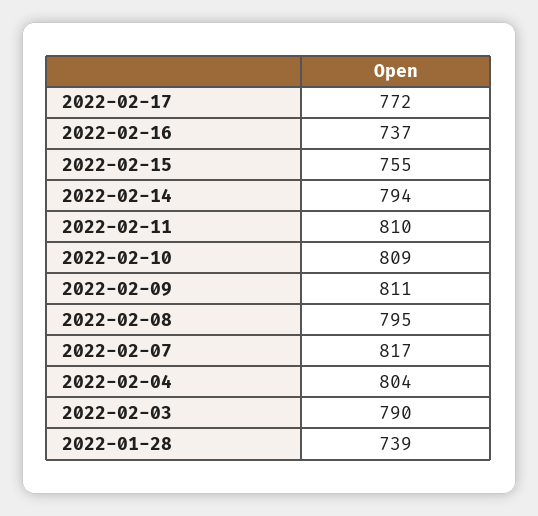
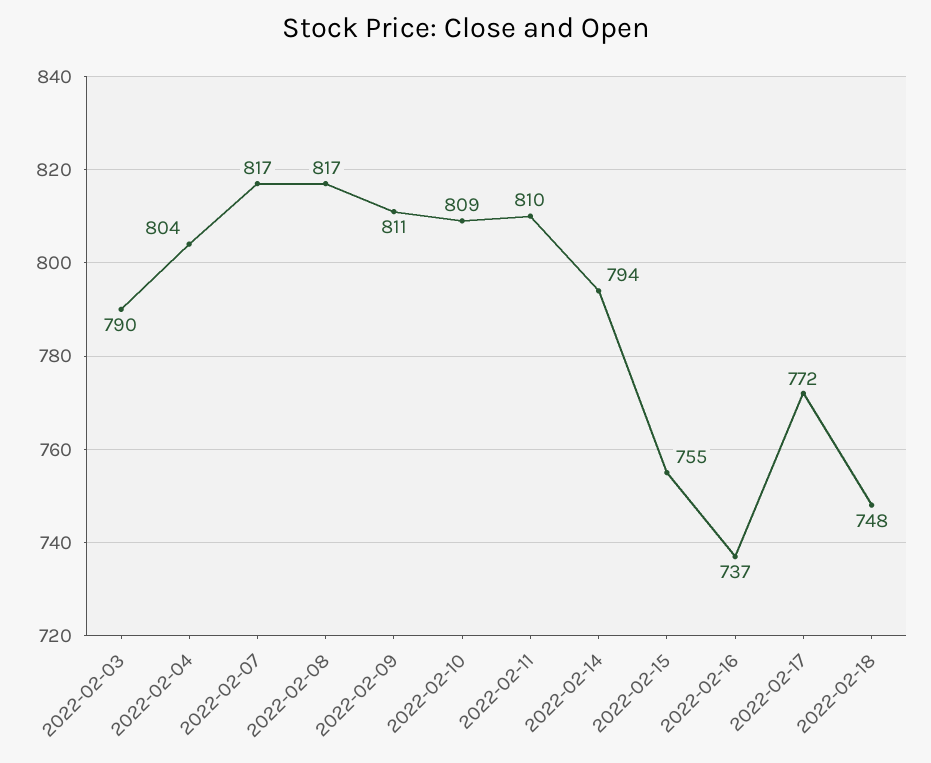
2022-02-08: 795 -> 817
2022-01-28: 739 -> none
2022-02-18: none -> 748

